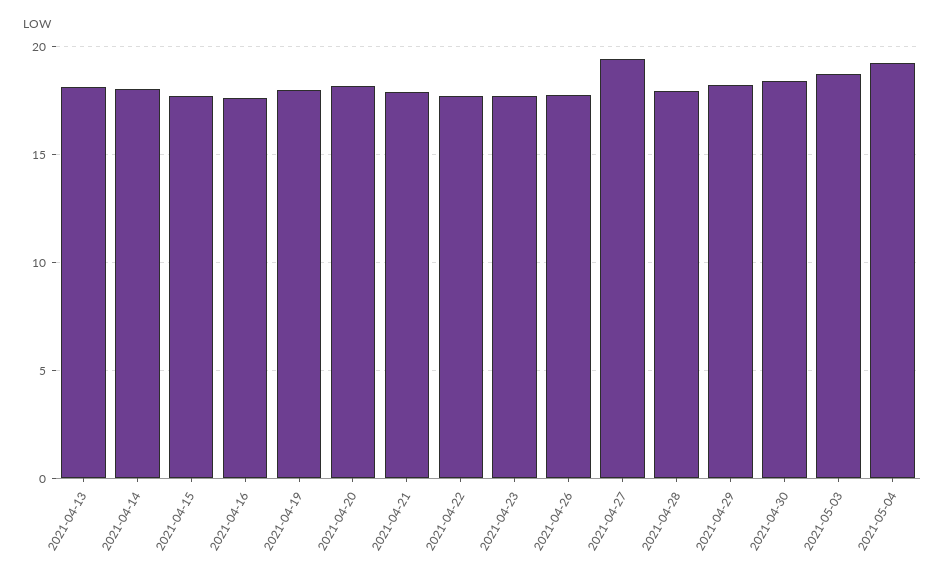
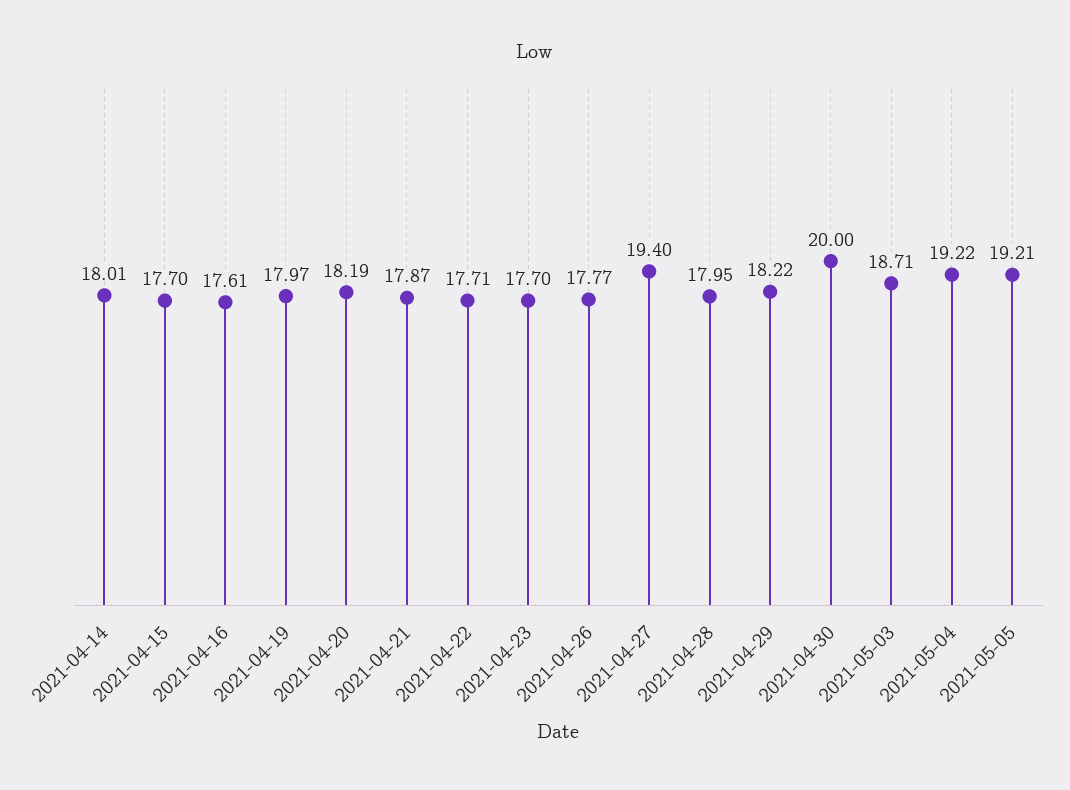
2021-04-13: 18 -> none
2021-04-30: 18.5 -> 20
2021-05-05: none -> 19.21

